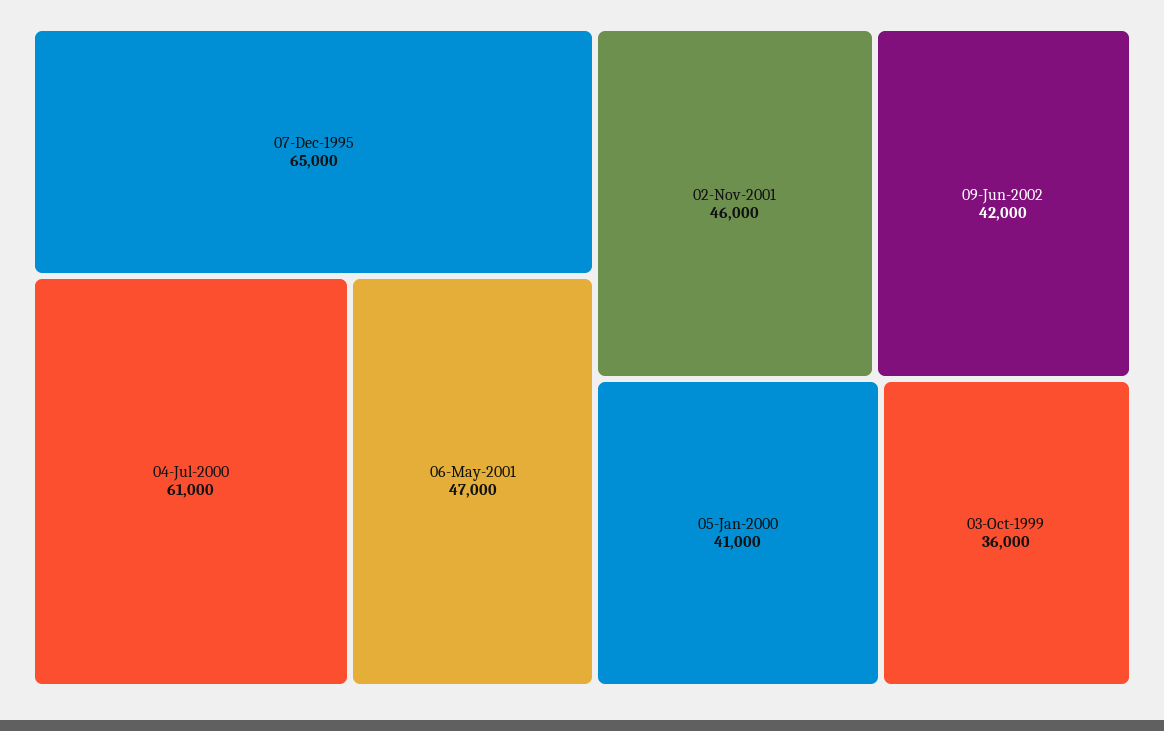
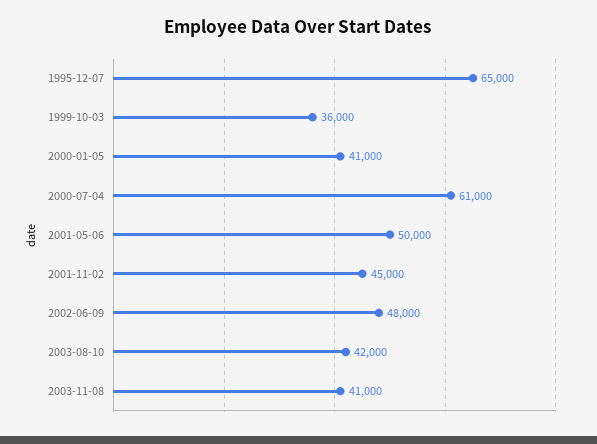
06-May-2001: 47000 -> 50000
02-Nov-2001: 46000 -> 45000
09-Jun-2002: 42000 -> 48000
2003-08-10: none -> 42000
2003-11-08: none -> 41000

